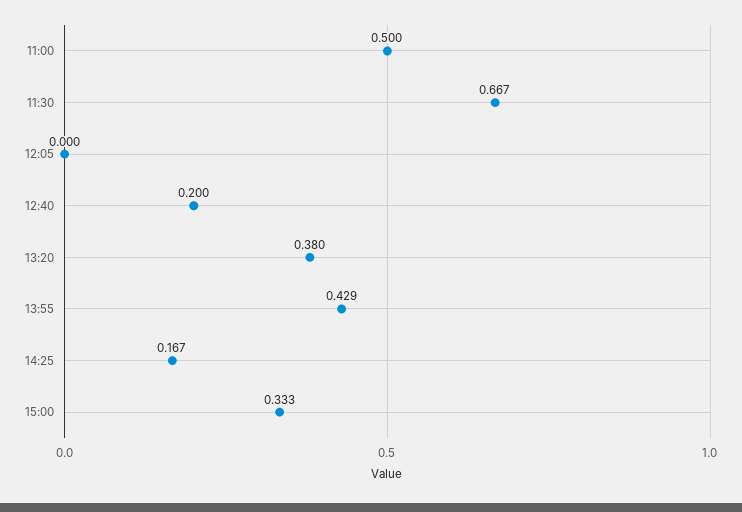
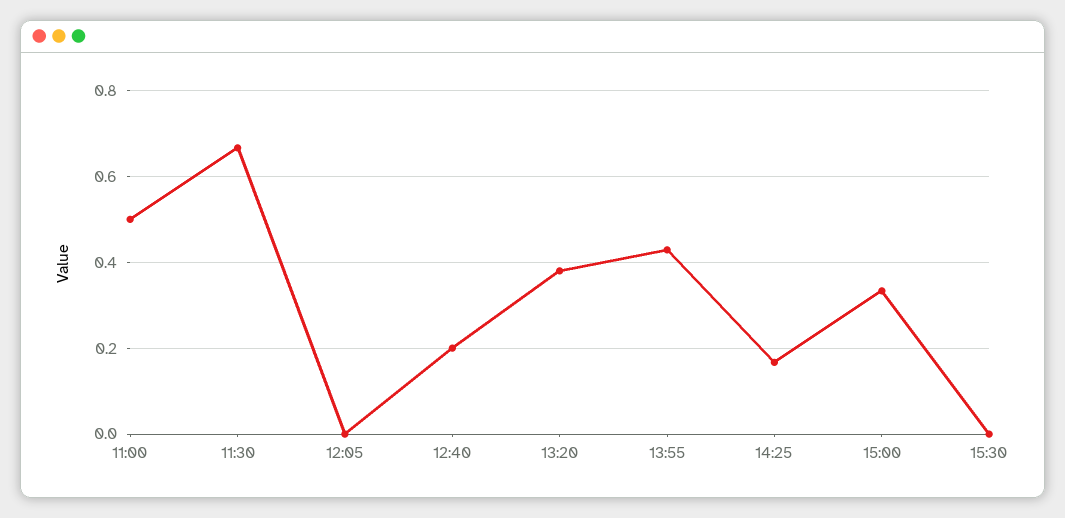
15:30: none -> 0

